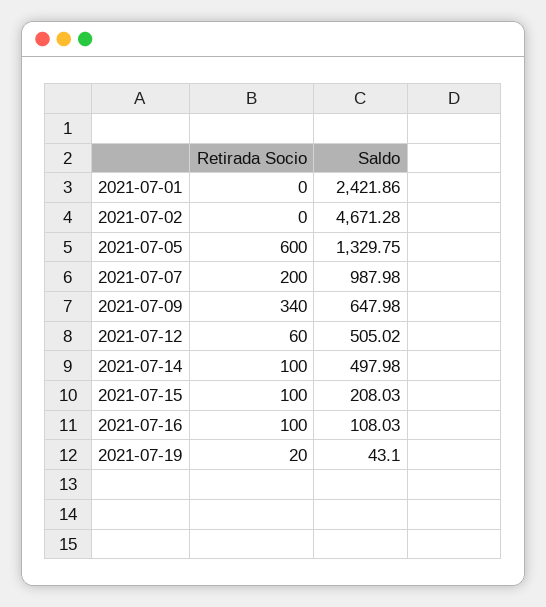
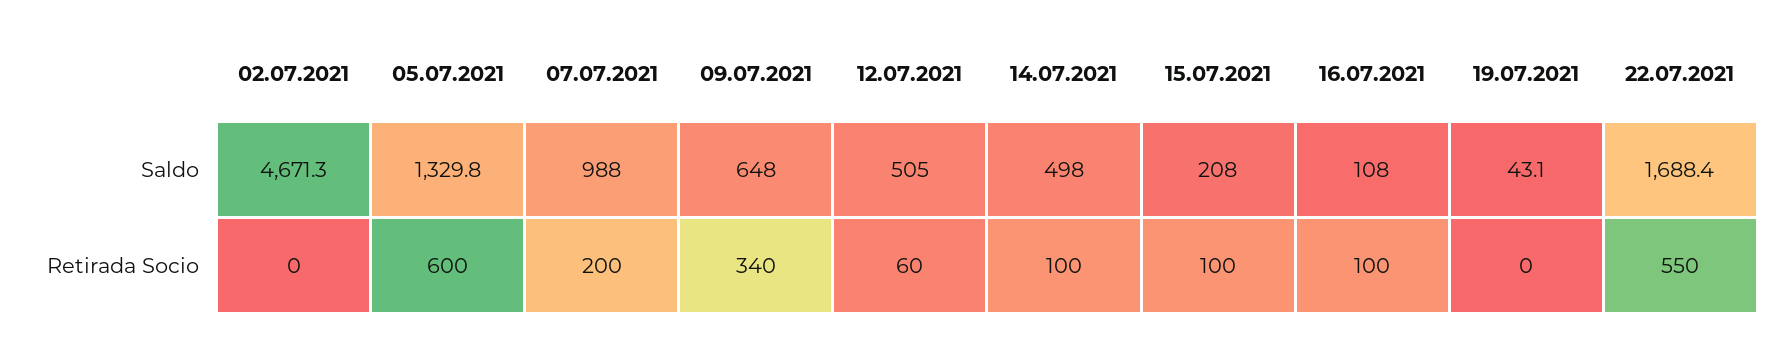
Retirada Socio, 2021-07-01: 0 -> none
Saldo, 2021-07-01: 2421.86 -> none
Retirada Socio, 2021-07-19: 20 -> 0
Saldo, 22.07.2021: none -> 1688.4
Retirada Socio, 22.07.2021: none -> 550

